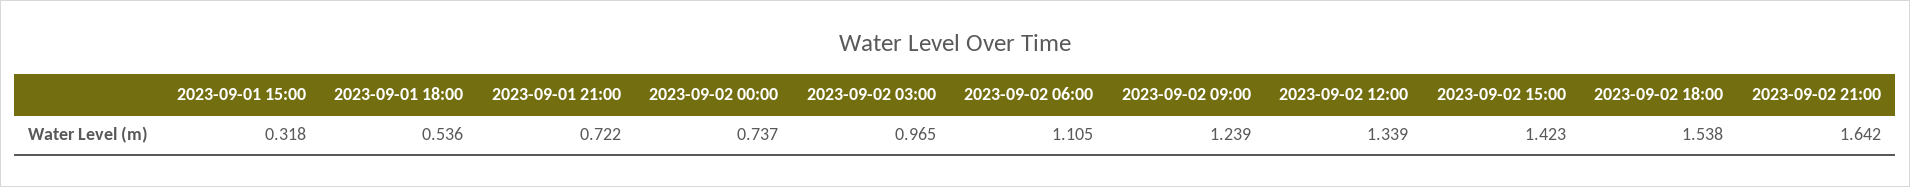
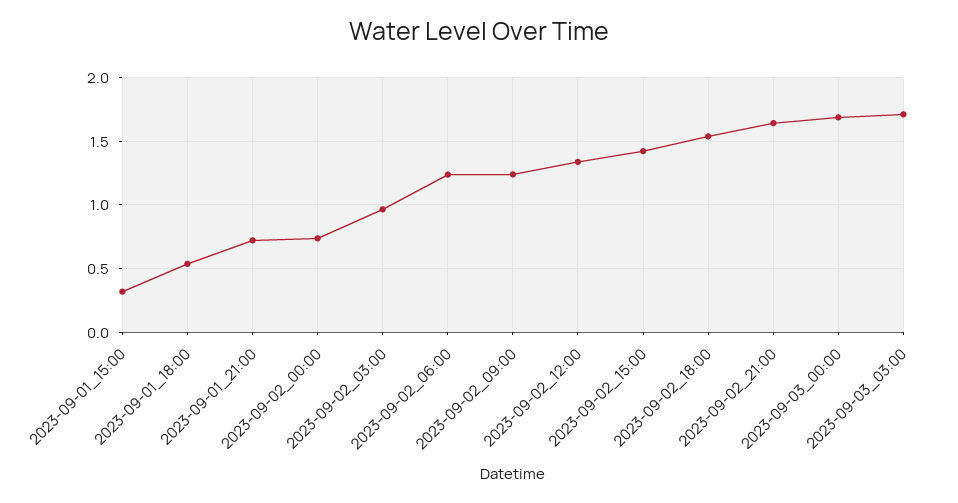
2023-09-02 06:00: 1.105 -> 1.25
2023-09-03_00:00: none -> 1.7
2023-09-03_03:00: none -> 1.7

